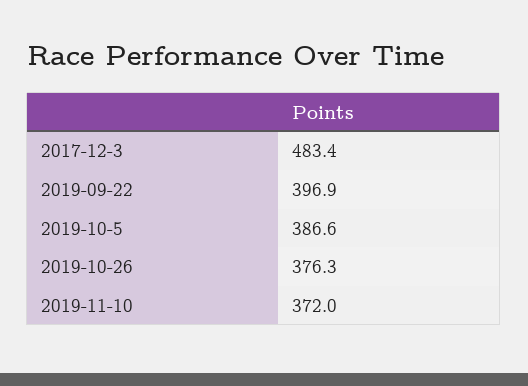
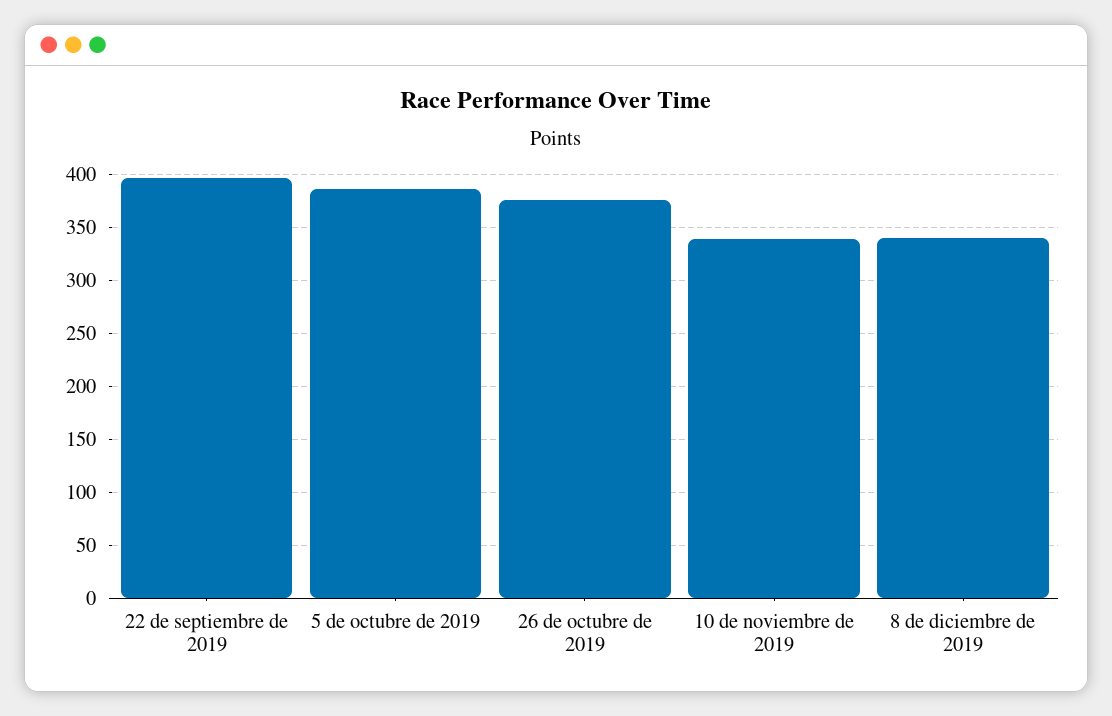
2017-12-3: 483.4 -> none
2019-11-10: 372 -> 340
8 de diciembre de 2019: none -> 340

